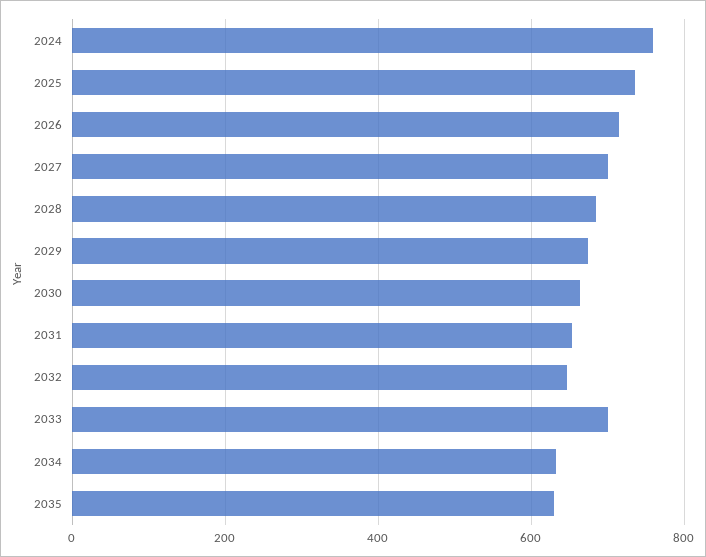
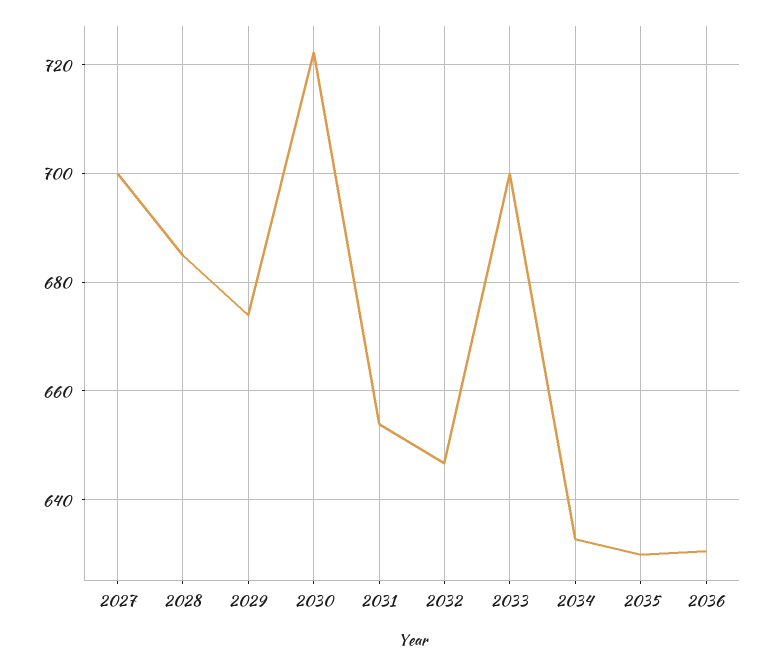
2024: 760 -> none
2025: 740 -> none
2026: 720 -> none
2030: 660 -> 722
2036: none -> 630

